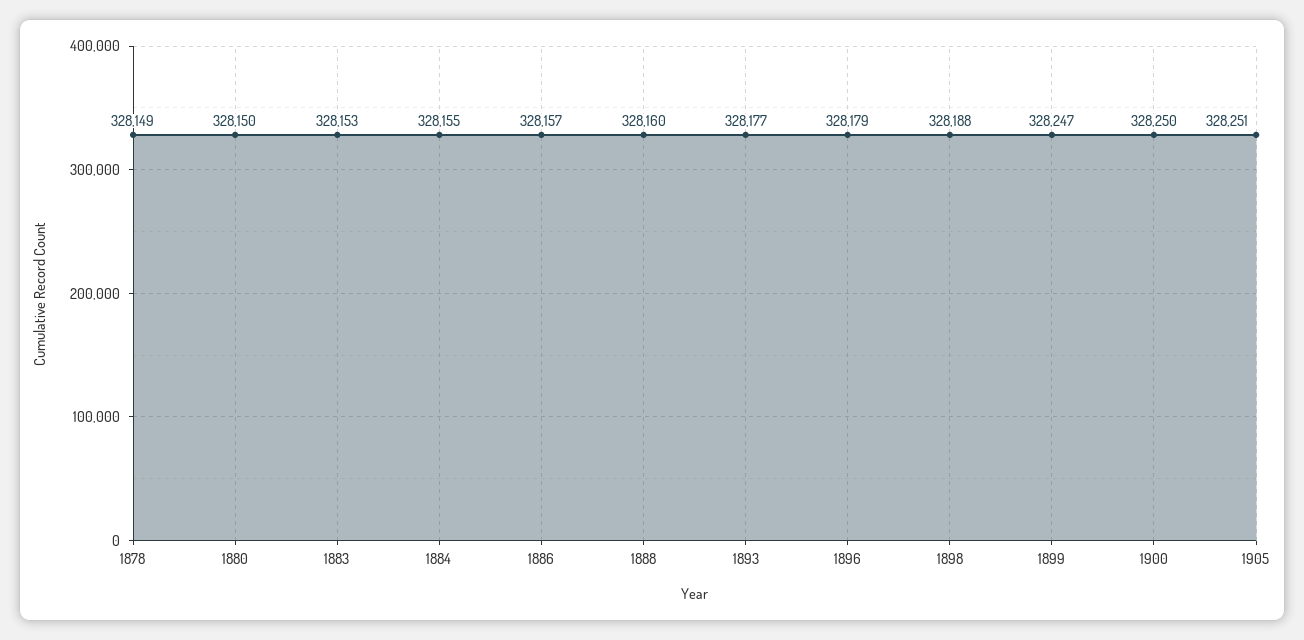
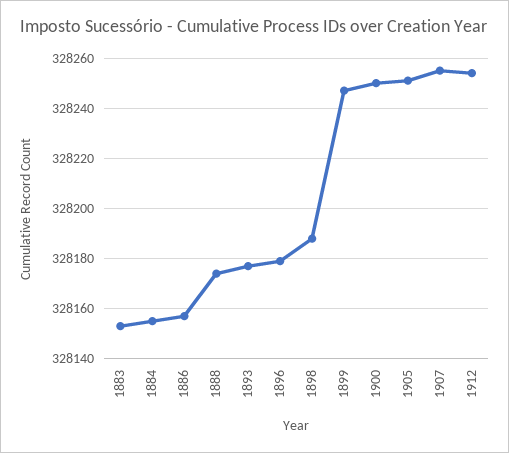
1878: 328149 -> none
1880: 328150 -> none
1888: 328160 -> 328175
1907: none -> 328255
1912: none -> 328255

